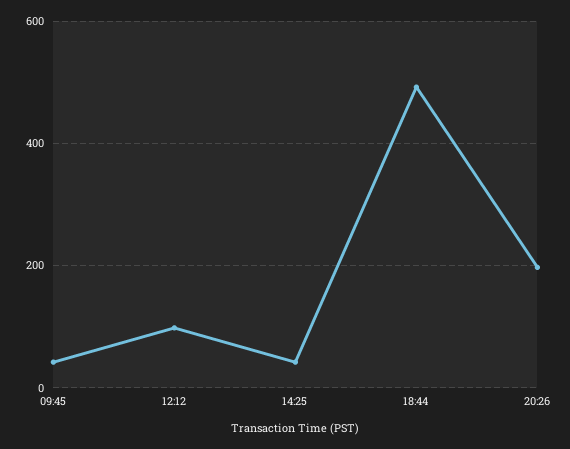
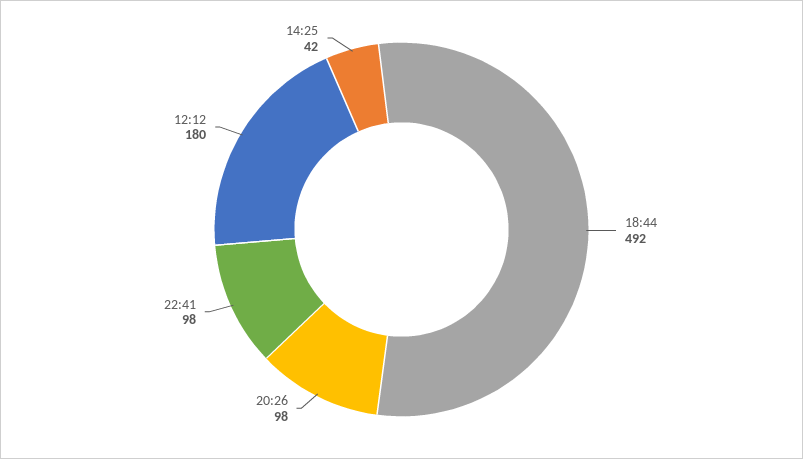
09:45: 40 -> none
12:12: 100 -> 180
20:26: 200 -> 98
22:41: none -> 98

